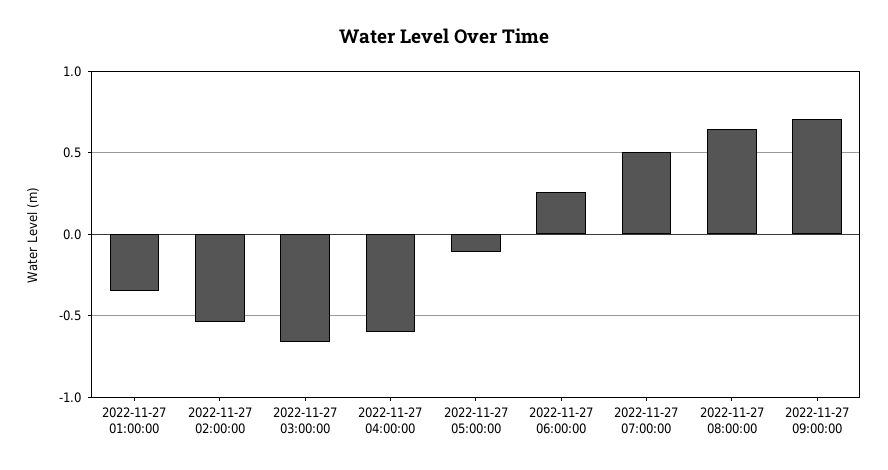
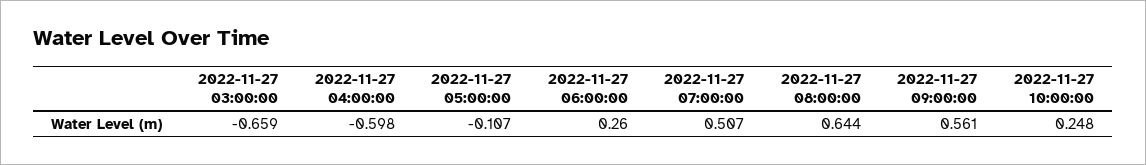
2022-11-27 01:00:00: -0.35 -> none
2022-11-27 02:00:00: -0.55 -> none
2022-11-27 09:00:00: 0.7 -> 0.561
2022-11-27 10:00:00: none -> 0.248

